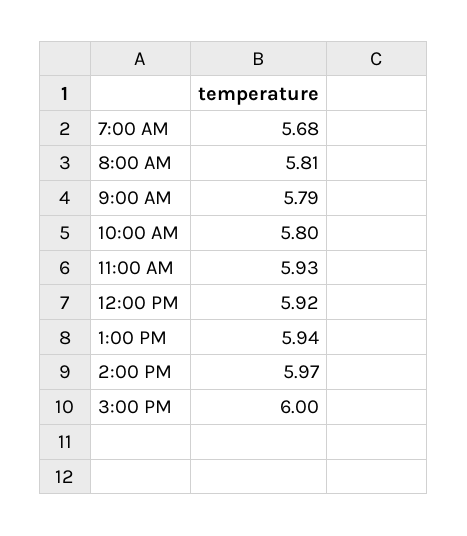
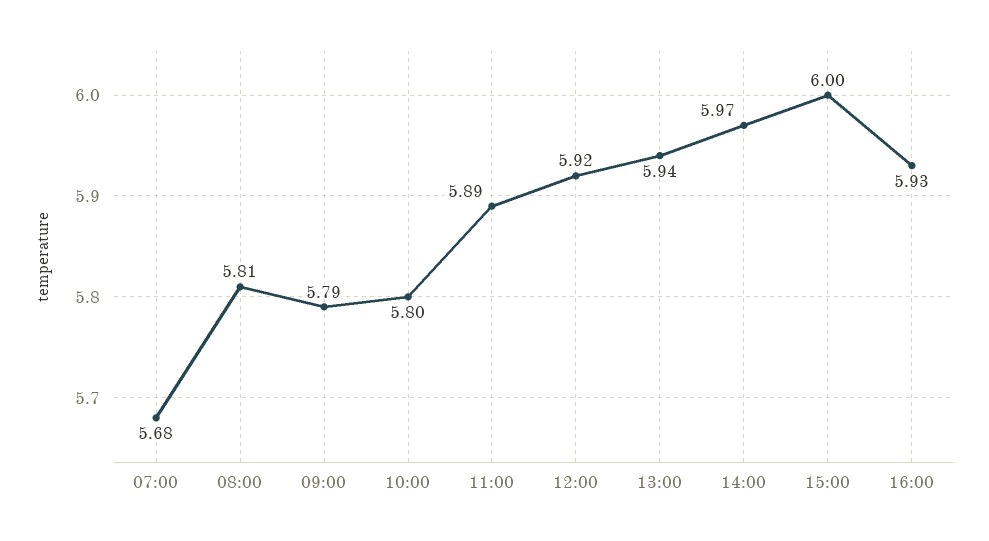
11:00 AM: 5.93 -> 5.89
16:00: none -> 5.93

